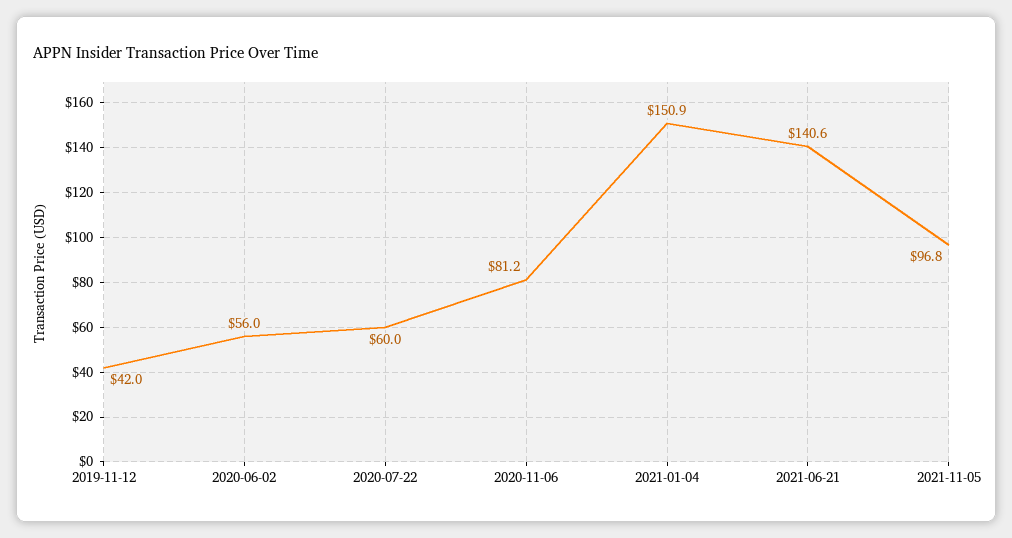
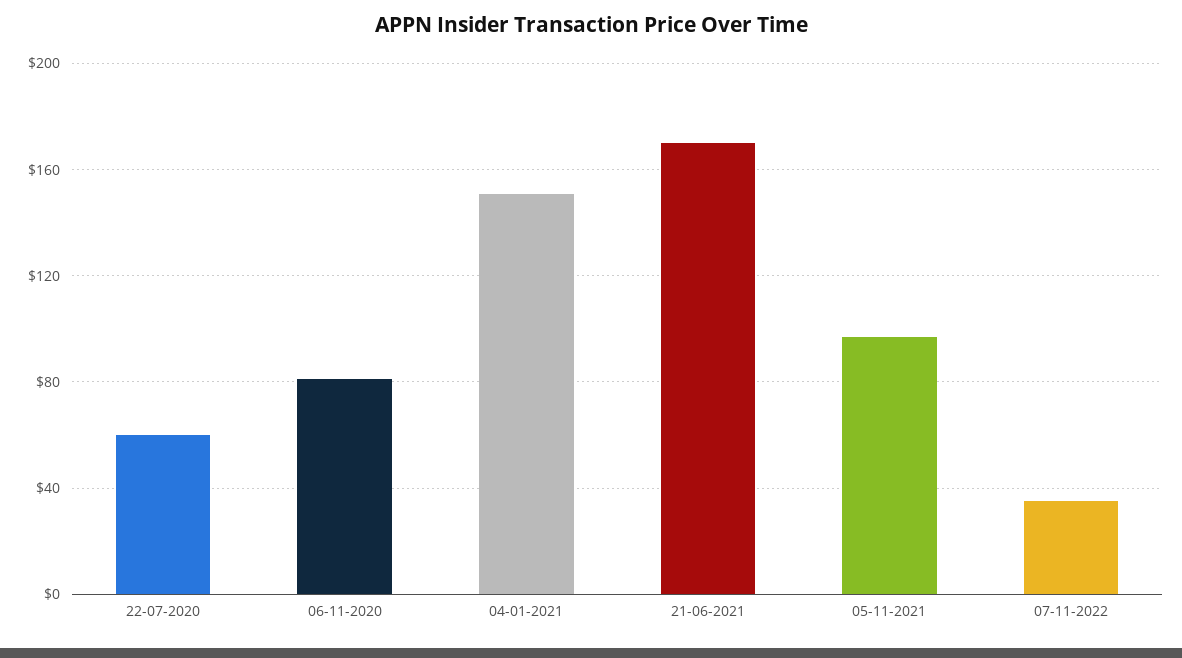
2019-11-12: 42 -> none
2020-06-02: 56 -> none
2021-06-21: 140.6 -> 170
07-11-2022: none -> 35

